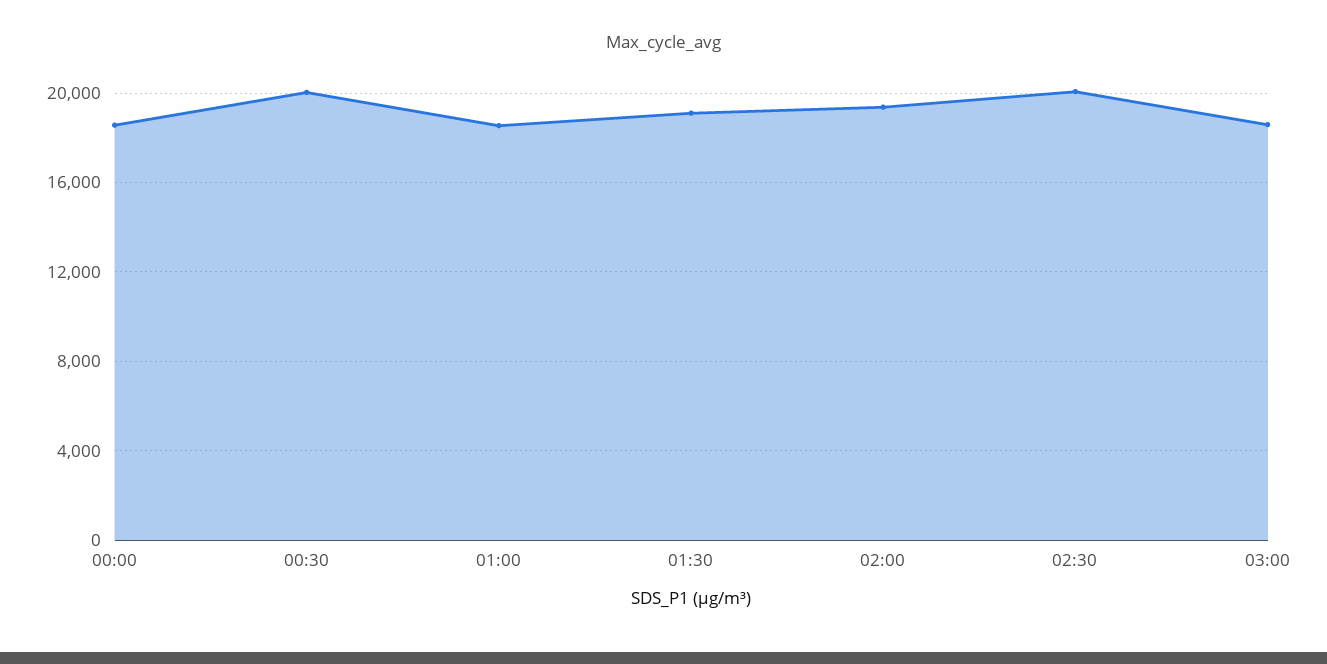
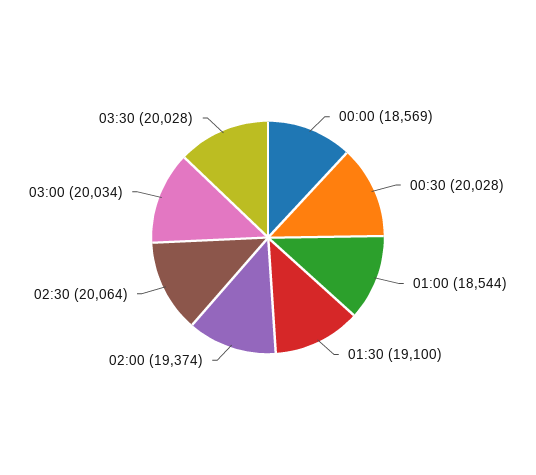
03:00: 18500 -> 20034
03:30: none -> 20028

